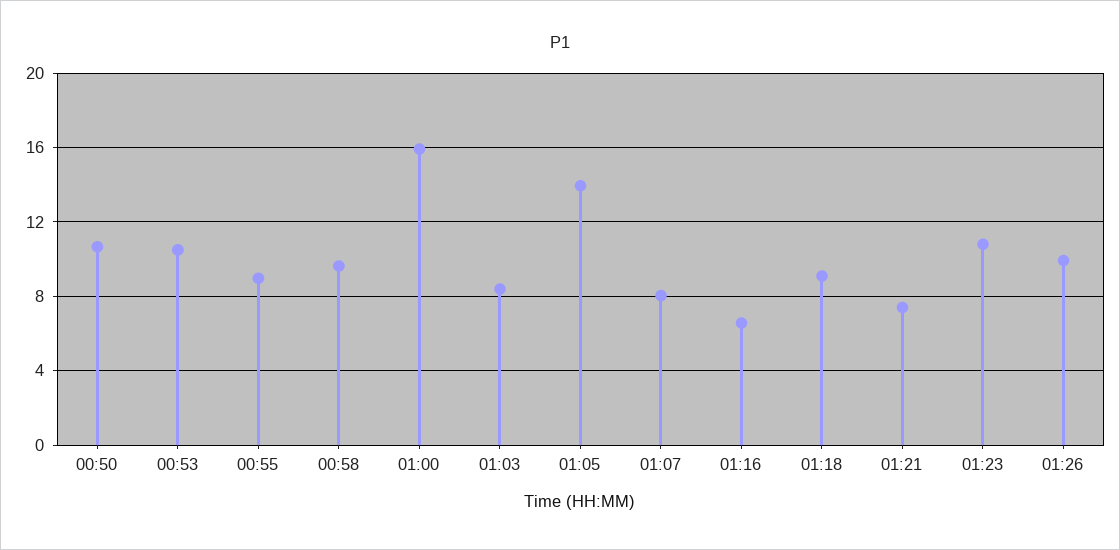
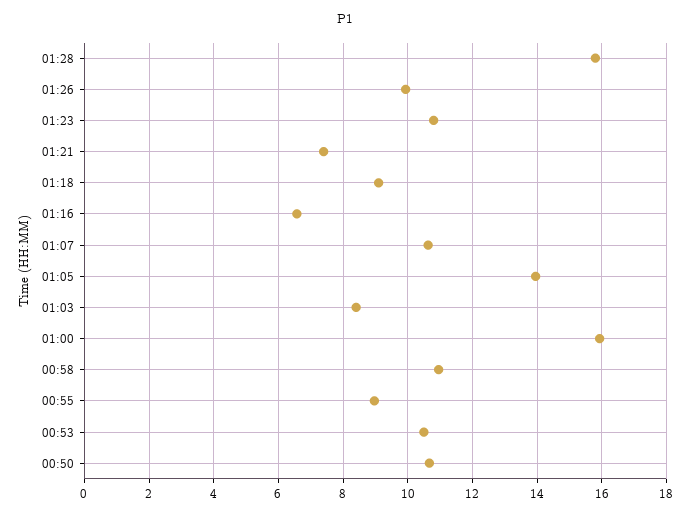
00:58: 9.5 -> 11
01:07: 8 -> 10.6
01:28: none -> 15.8

